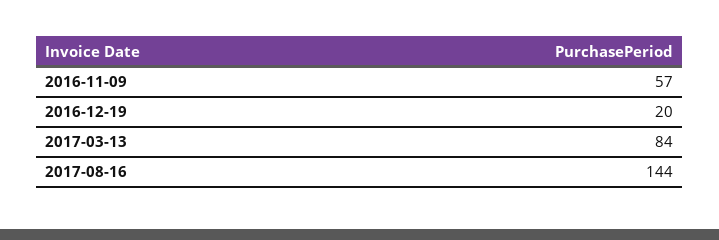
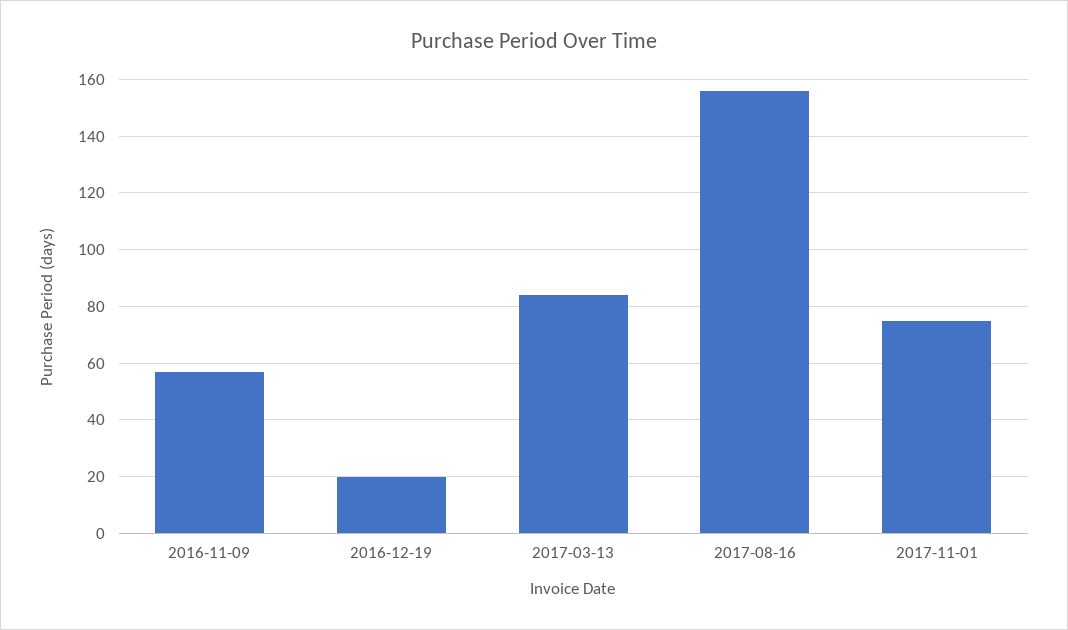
2017-08-16: 144 -> 155
2017-11-01: none -> 75

